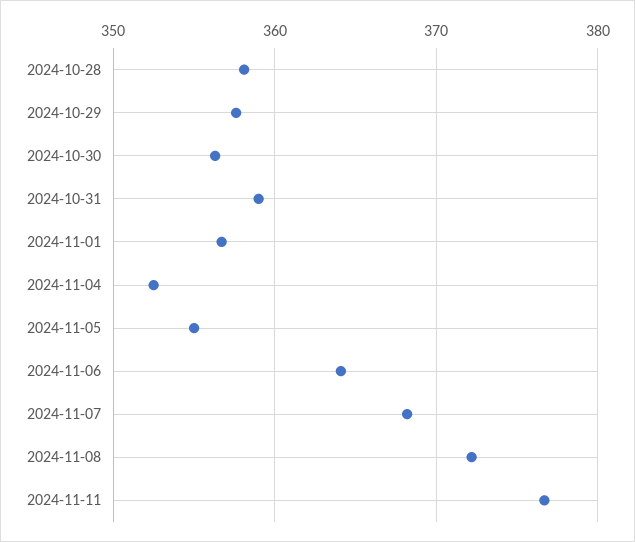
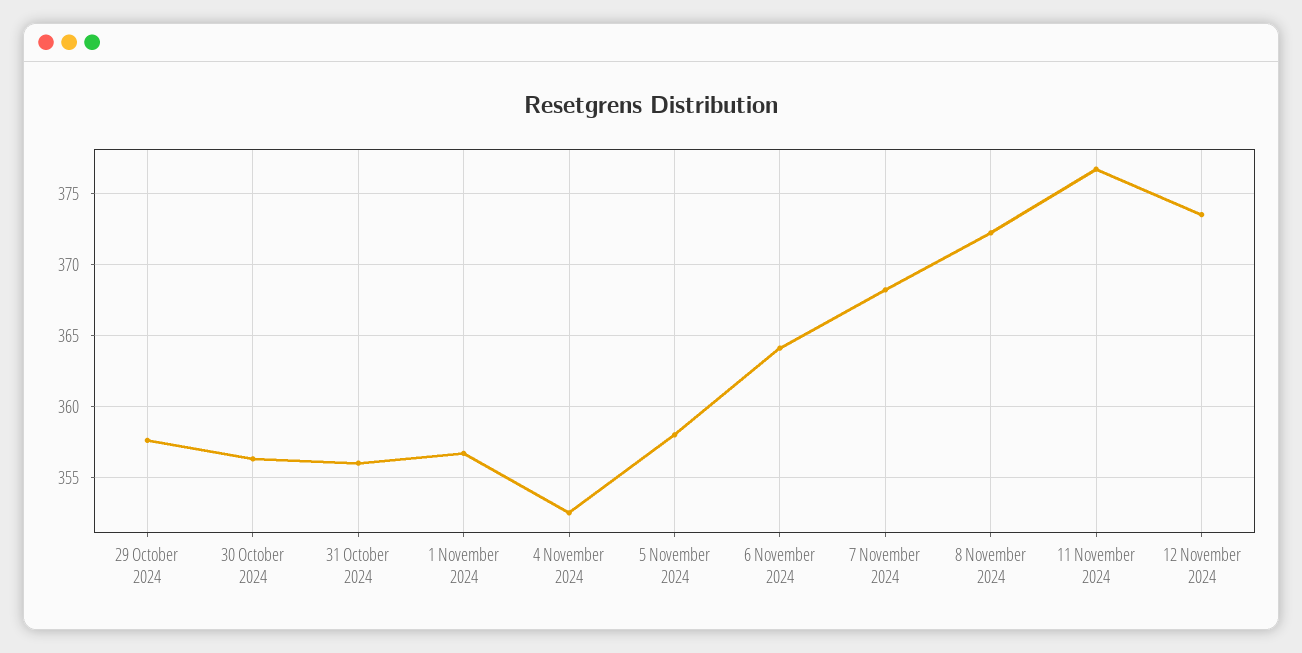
2024-10-28: 358 -> none
2024-10-31: 359 -> 356
2024-11-05: 355 -> 358
12 November 2024: none -> 373.5

